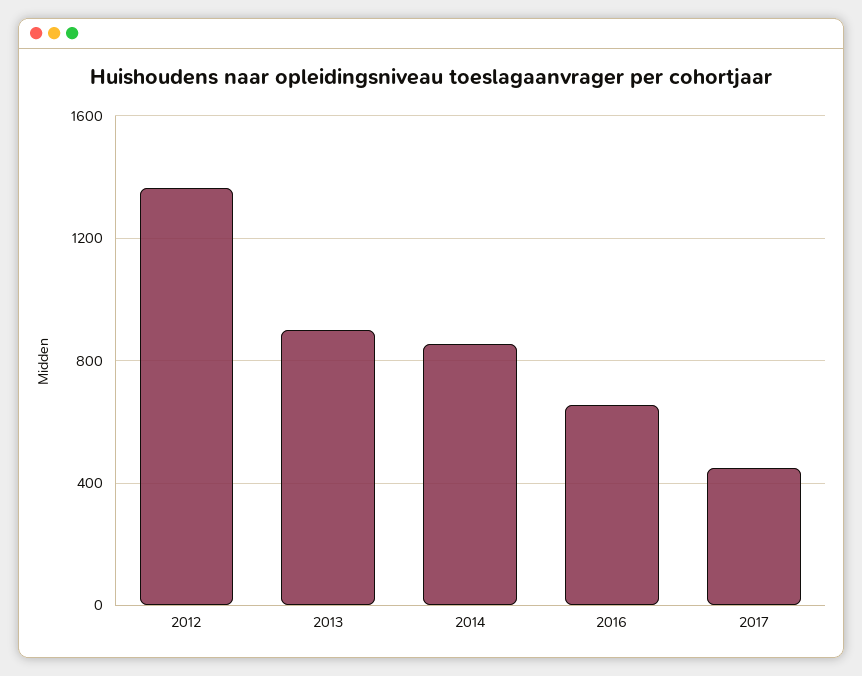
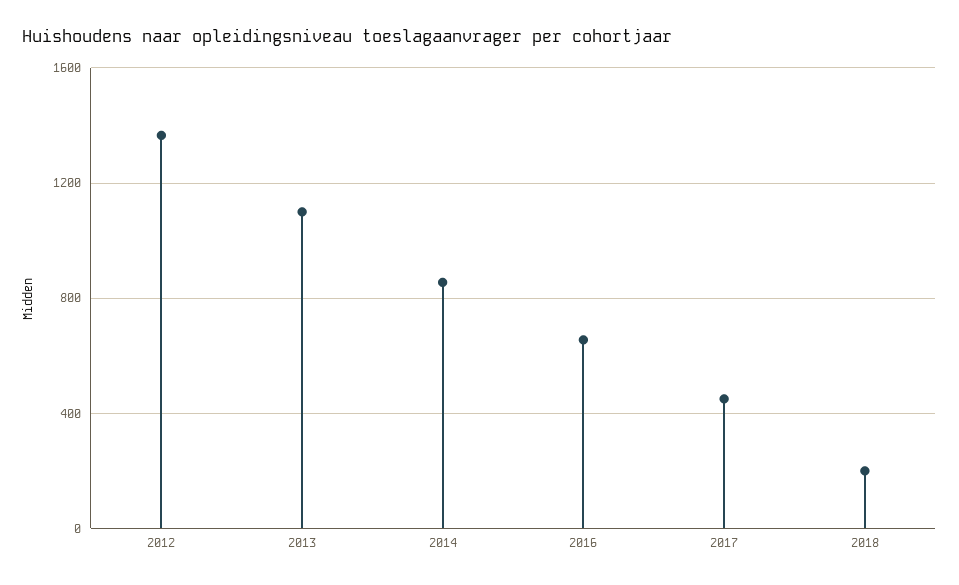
2013: 900 -> 1100
2018: none -> 200

